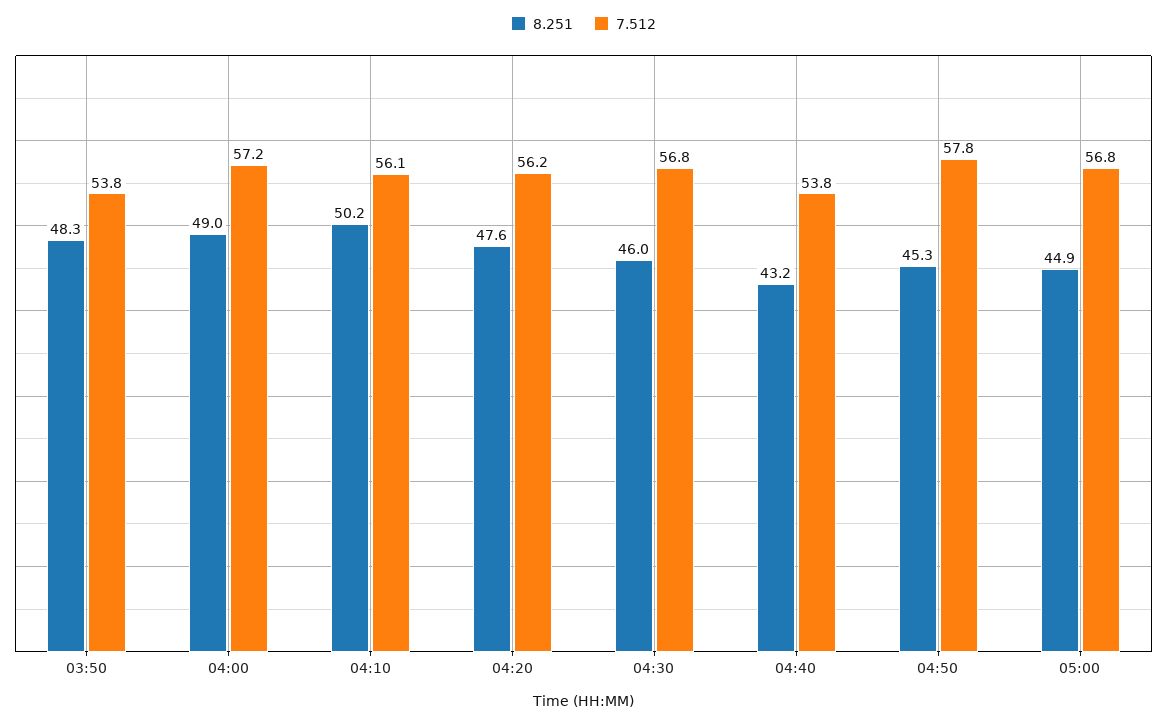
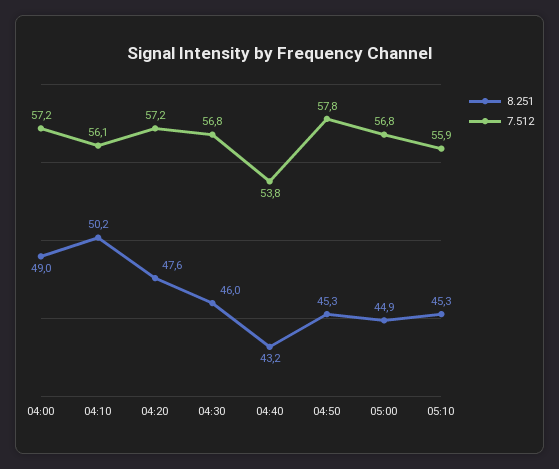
8.251, 03:50: 48.3 -> none
7.512, 03:50: 53.8 -> none
7.512, 04:20: 56.2 -> 57.2
8.251, 05:10: none -> 45.3
7.512, 05:10: none -> 55.9

